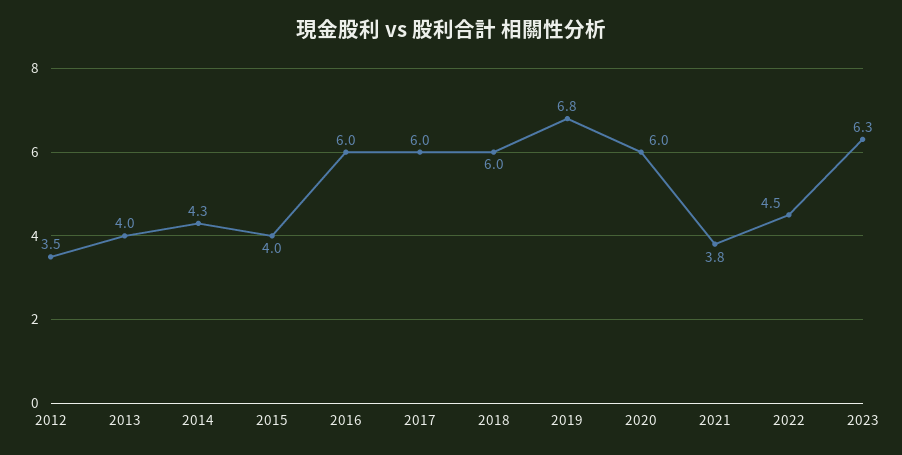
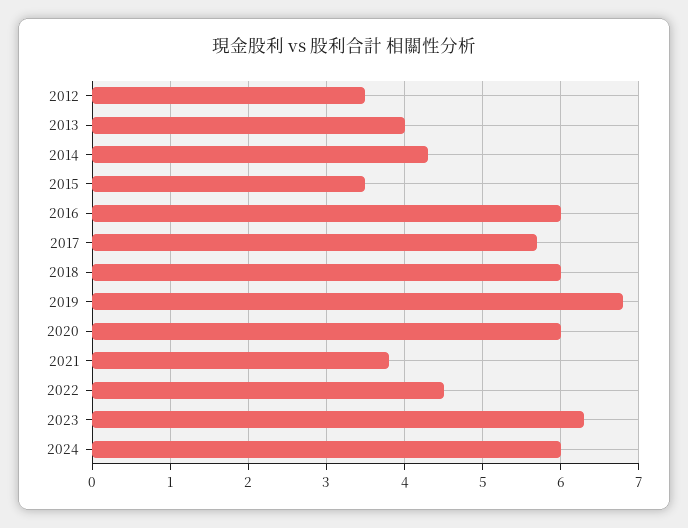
2015: 4 -> 3.5
2017: 6 -> 5.7
2024: none -> 6

